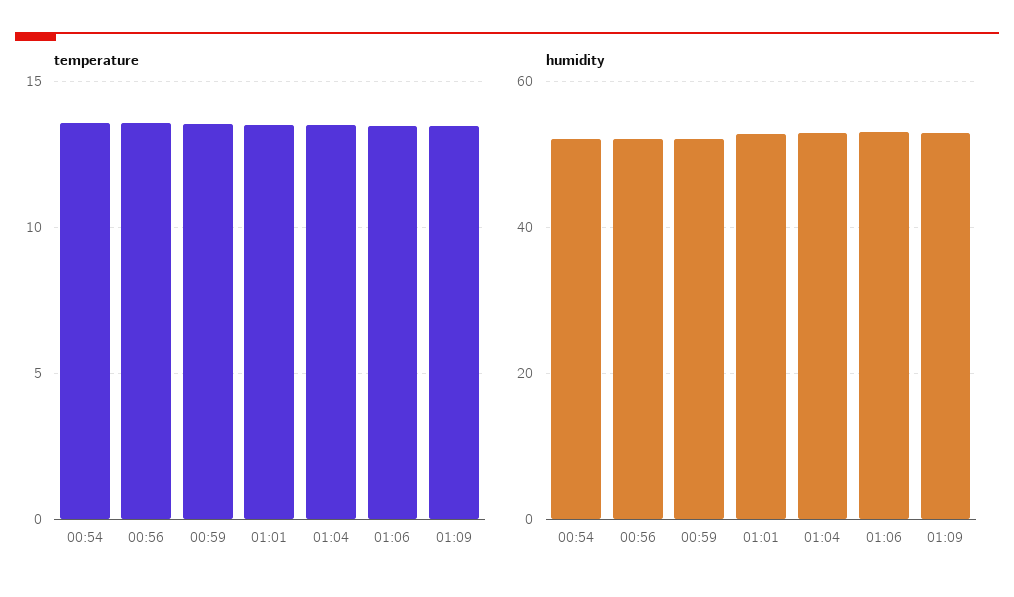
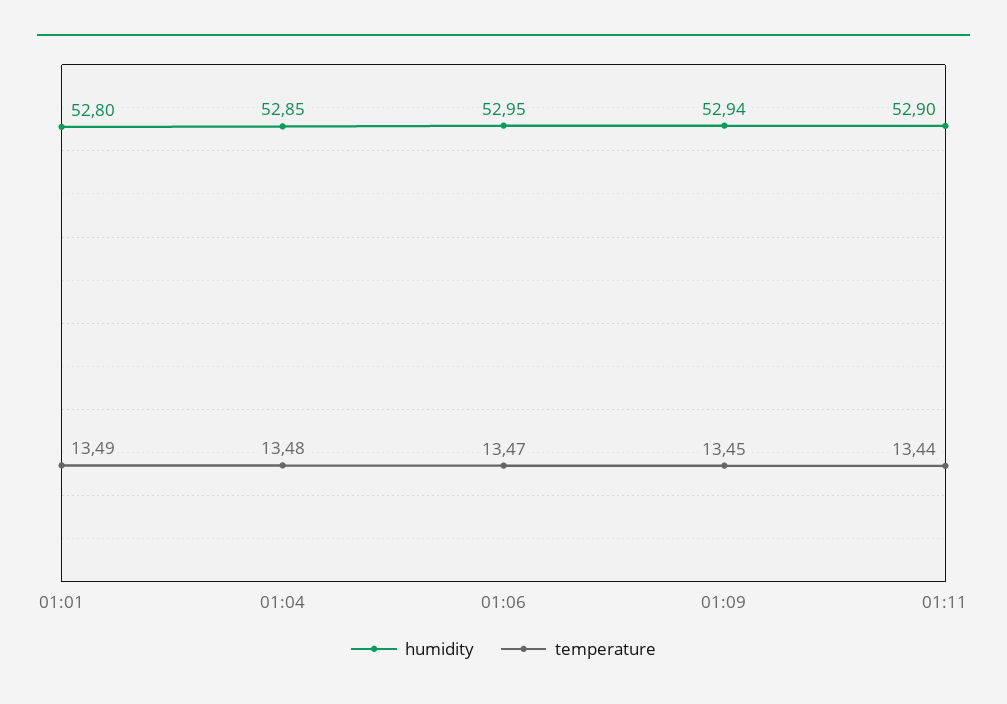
temperature, 00:54: 13.5 -> none
temperature, 00:56: 13.5 -> none
temperature, 00:59: 13.5 -> none
humidity, 00:54: 52 -> none
humidity, 00:56: 52 -> none
humidity, 00:59: 52 -> none
humidity, 01:11: none -> 52.9
temperature, 01:11: none -> 13.44

